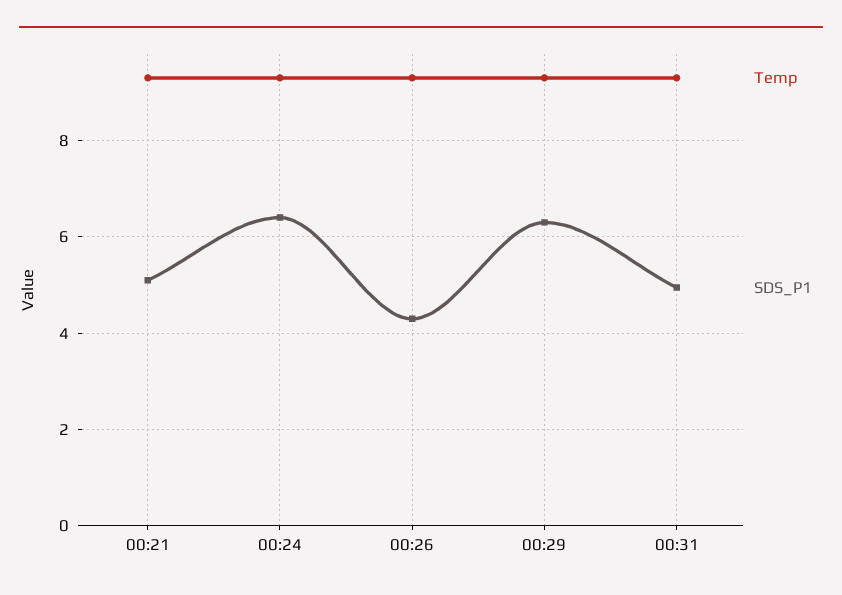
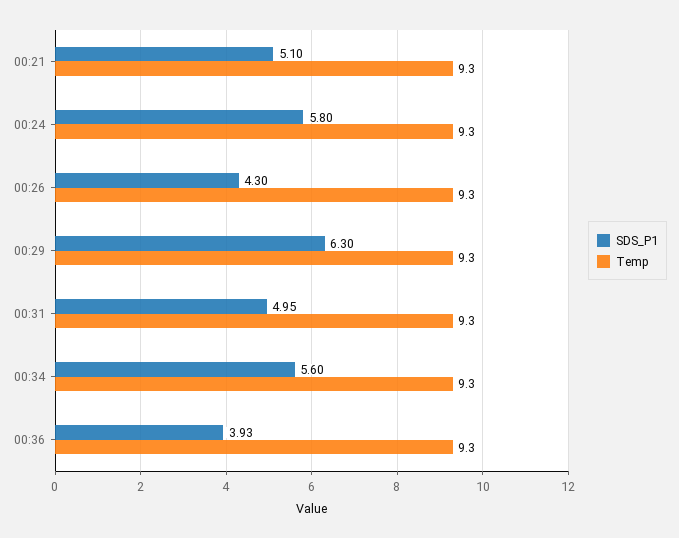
SDS_P1, 00:24: 6.4 -> 5.8
SDS_P1, 00:34: none -> 5.6
Temp, 00:34: none -> 9.3
SDS_P1, 00:36: none -> 3.93
Temp, 00:36: none -> 9.3

